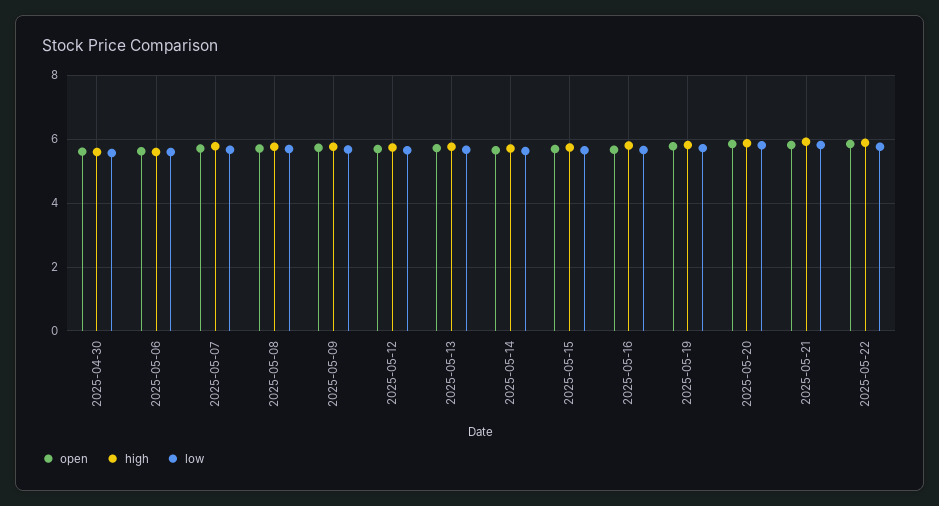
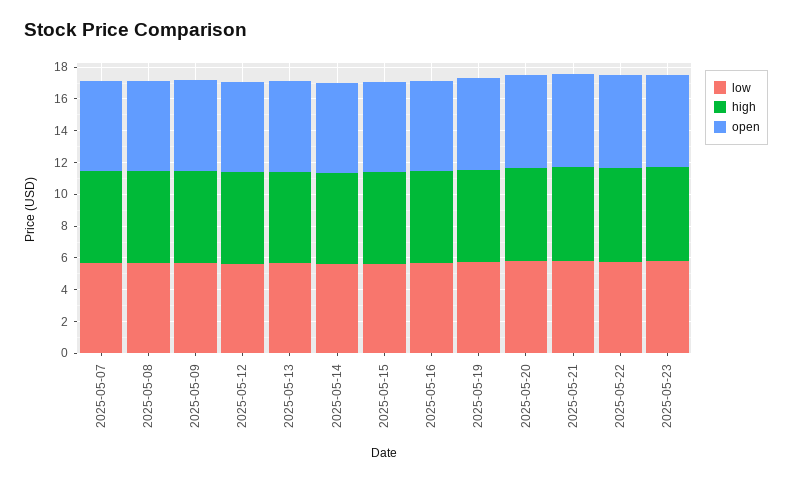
open, 2025-04-30: 5.6 -> none
high, 2025-04-30: 5.6 -> none
low, 2025-04-30: 5.6 -> none
open, 2025-05-06: 5.6 -> none
high, 2025-05-06: 5.6 -> none
low, 2025-05-06: 5.6 -> none
low, 2025-05-23: none -> 6
high, 2025-05-23: none -> 6
open, 2025-05-23: none -> 6

